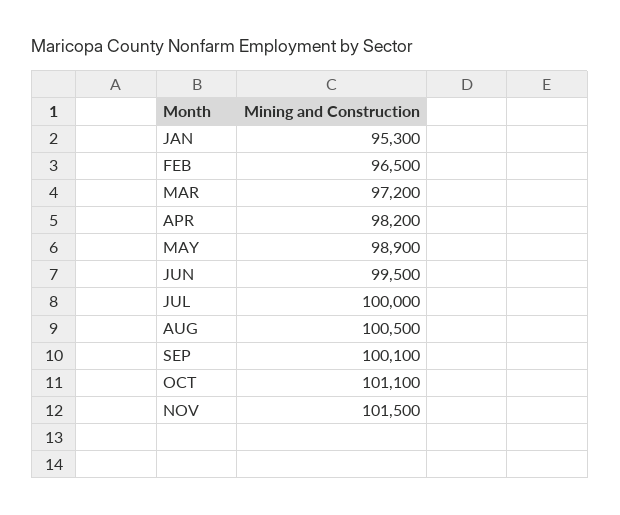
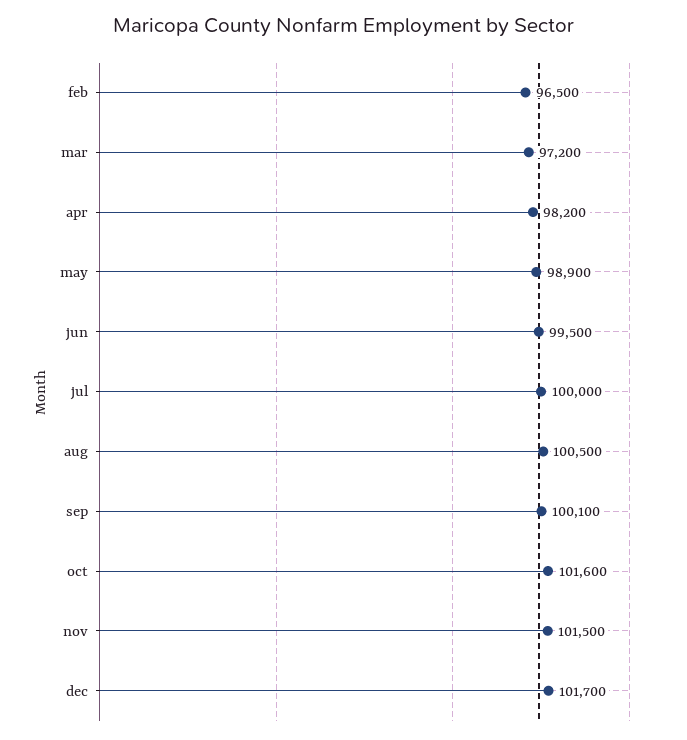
JAN: 95300 -> none
OCT: 101100 -> 101600
dec: none -> 101700

